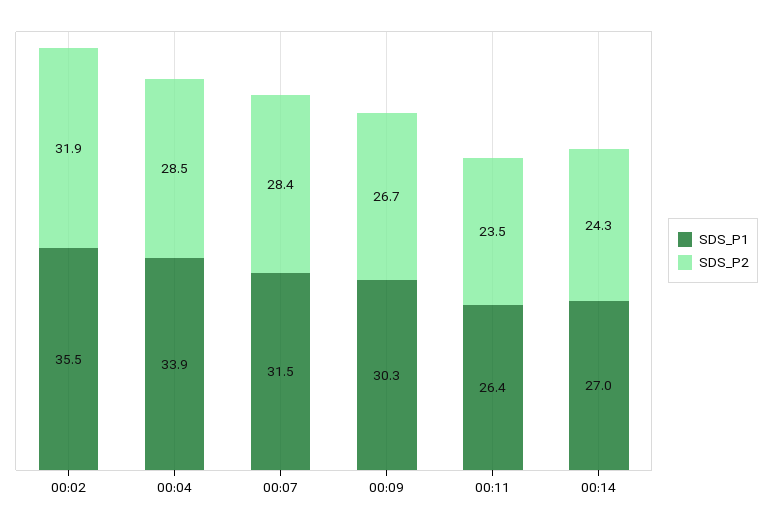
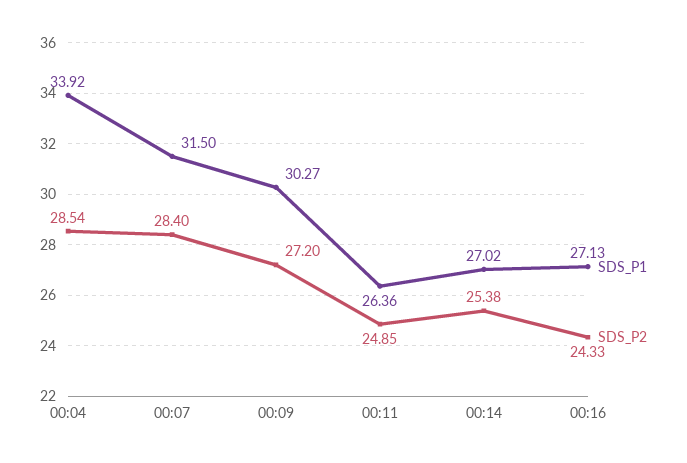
SDS_P1, 00:02: 35.5 -> none
SDS_P2, 00:02: 31.9 -> none
SDS_P2, 00:09: 26.7 -> 27.2
SDS_P2, 00:11: 23.5 -> 24.85
SDS_P2, 00:14: 24.3 -> 25.38
SDS_P1, 00:16: none -> 27.13
SDS_P2, 00:16: none -> 24.33

